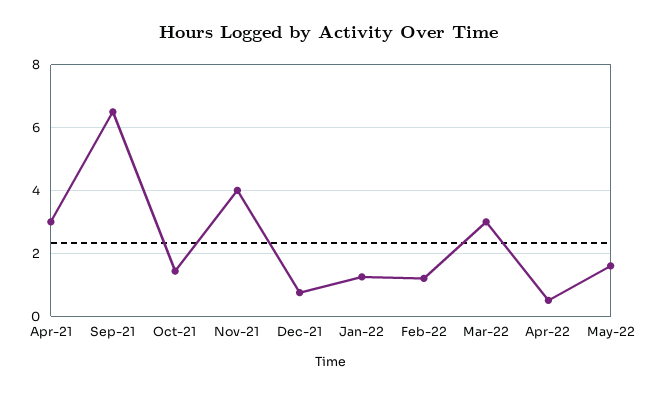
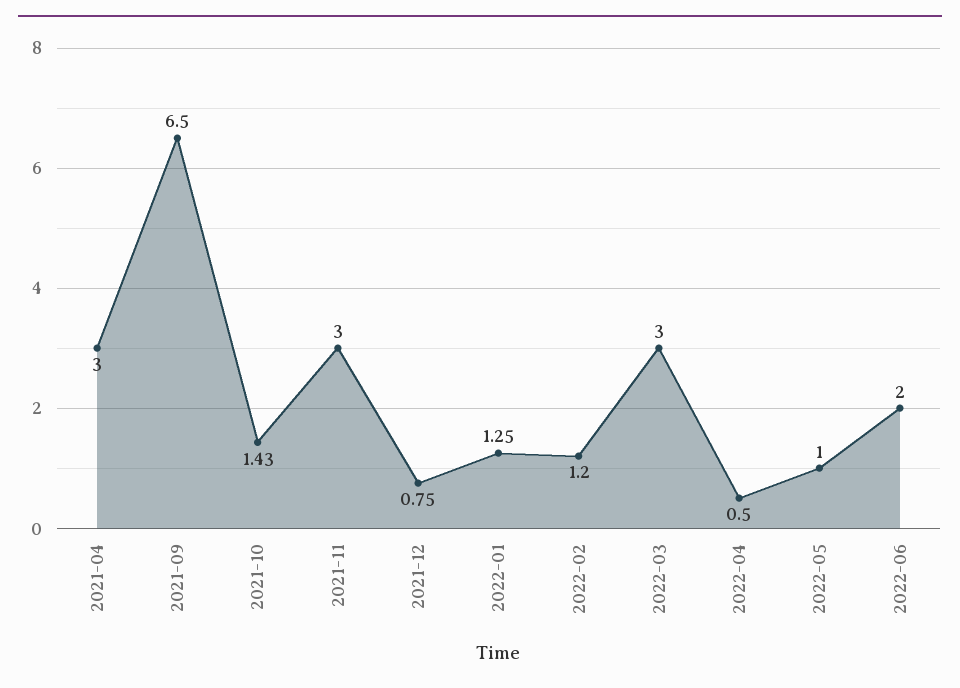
Nov-21: 4 -> 3
May-22: 1.6 -> 1
2022-06: none -> 2

